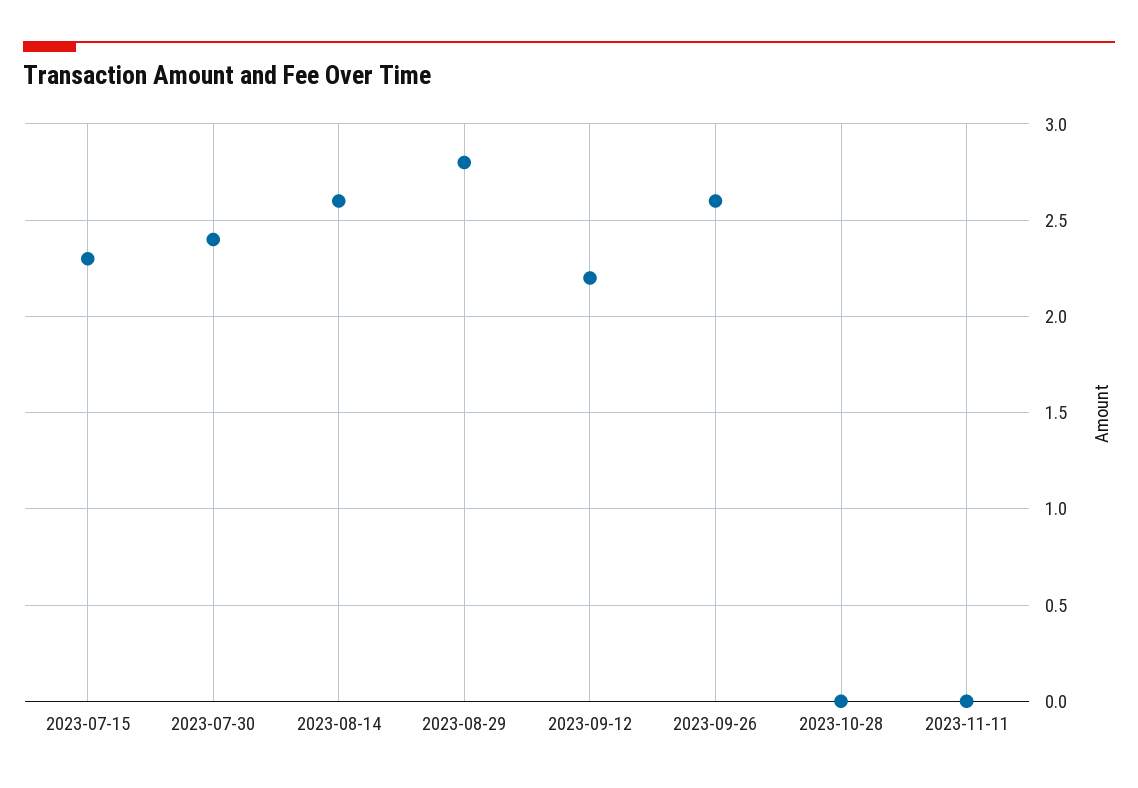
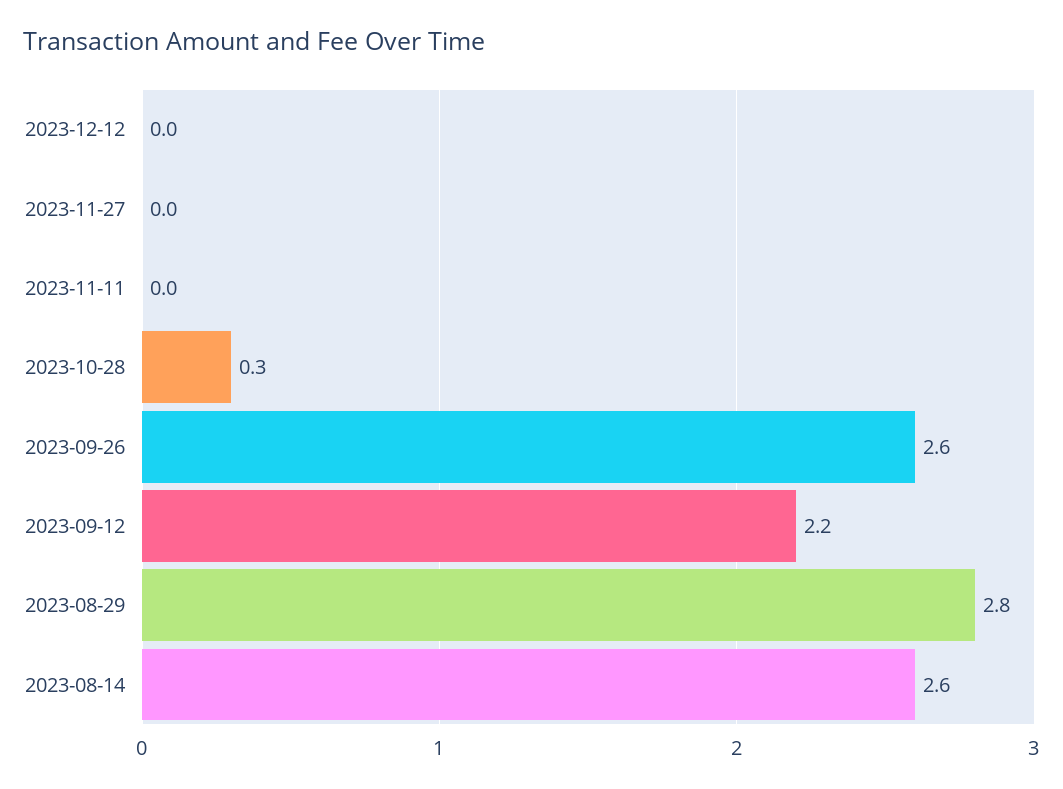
2023-07-15: 2.3 -> none
2023-07-30: 2.4 -> none
2023-10-28: 0 -> 0.3
2023-12-12: none -> 0
2023-11-27: none -> 0

